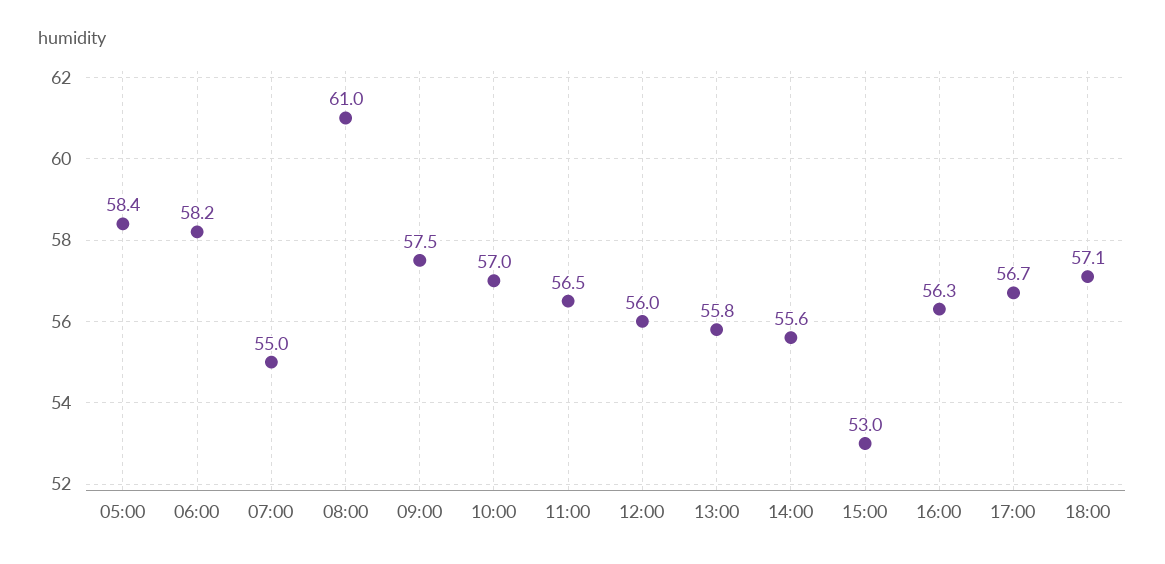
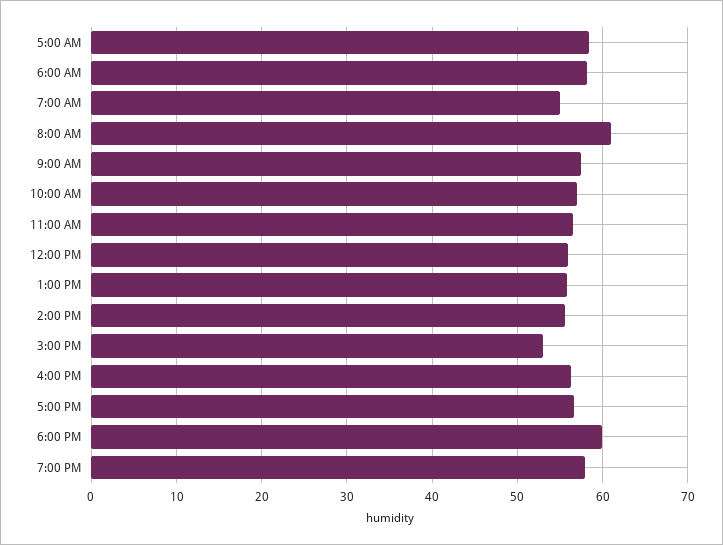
18:00: 57.1 -> 60
7:00 PM: none -> 58

